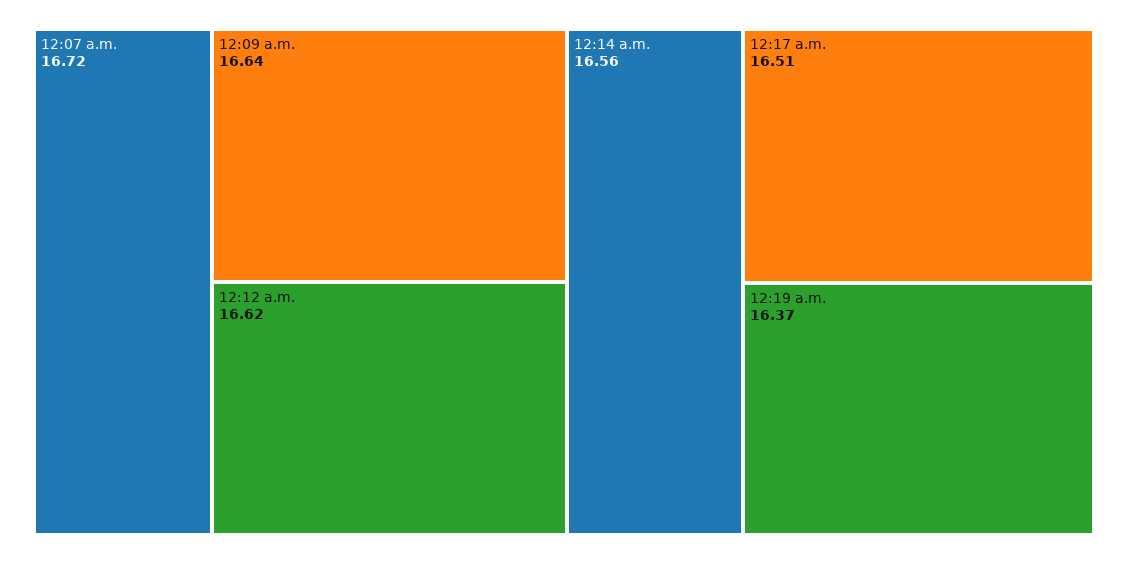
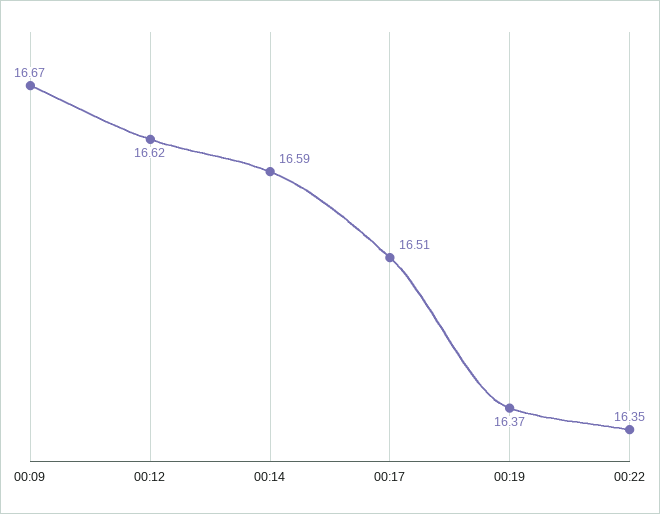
12:07 a.m.: 16.72 -> none
12:09 a.m.: 16.64 -> 16.67
12:14 a.m.: 16.56 -> 16.59
00:22: none -> 16.35

